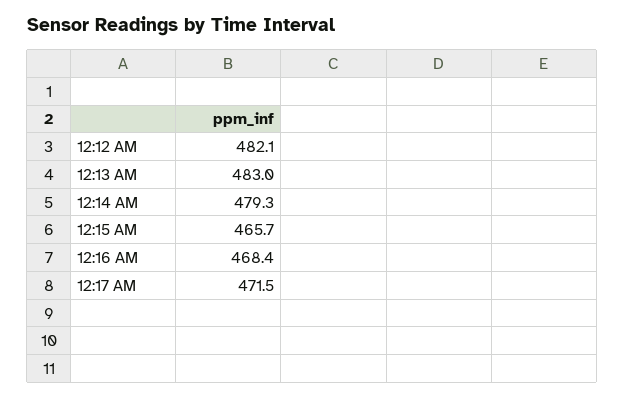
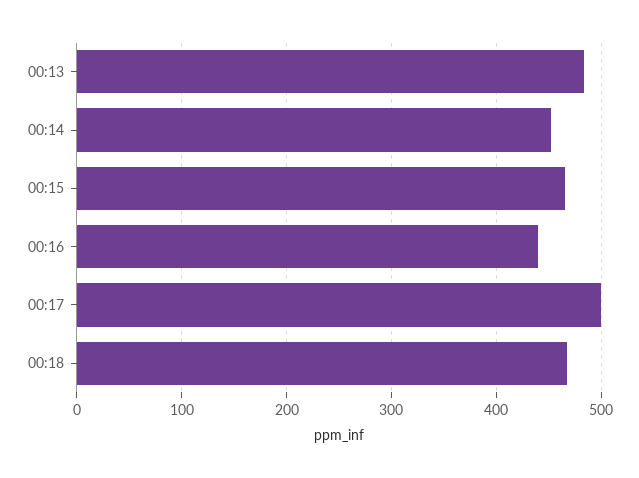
12:12 AM: 482.1 -> none
12:14 AM: 479.3 -> 450
12:16 AM: 468.4 -> 440
12:17 AM: 471.5 -> 500
00:18: none -> 470

